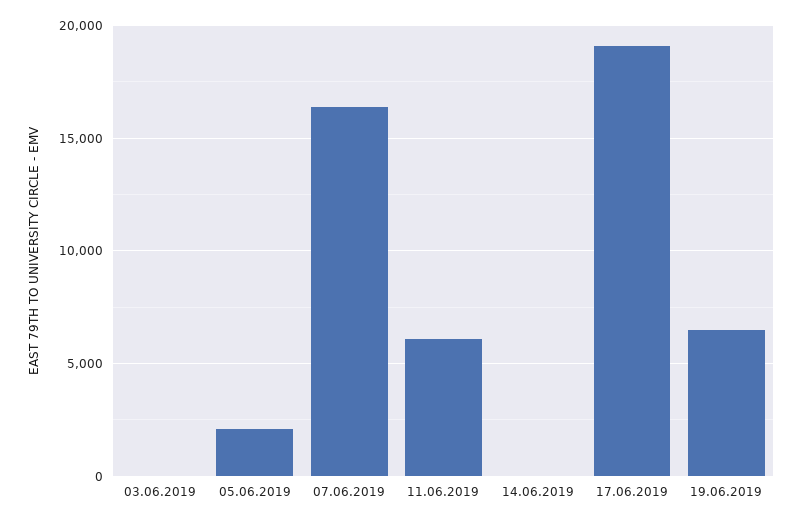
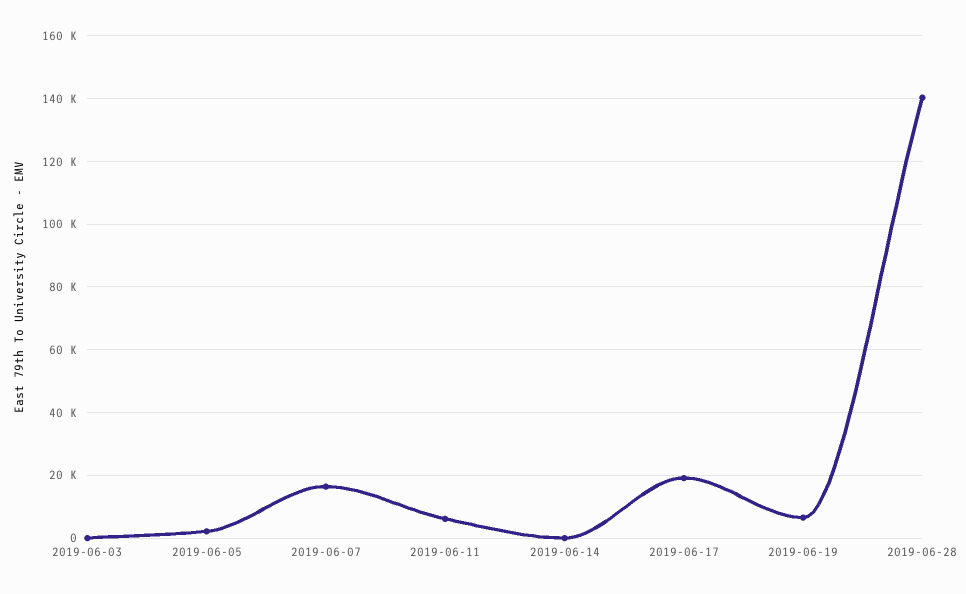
2019-06-28: none -> 140000

